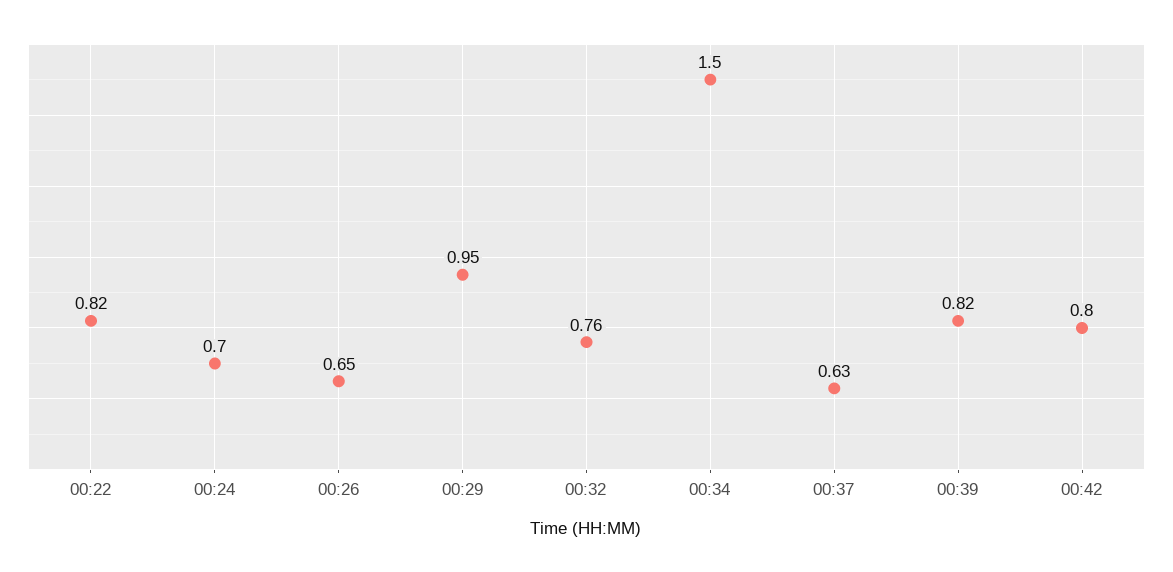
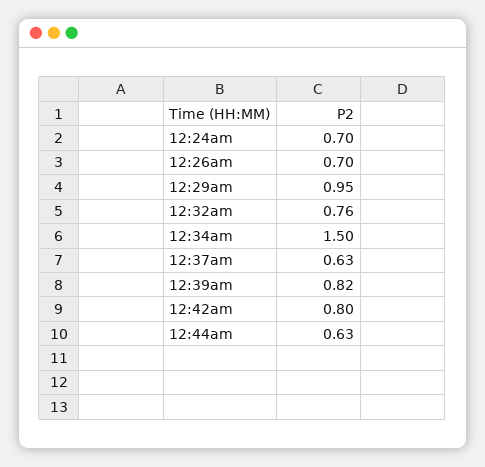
00:22: 0.82 -> none
00:26: 0.65 -> 0.7
12:44am: none -> 0.63

